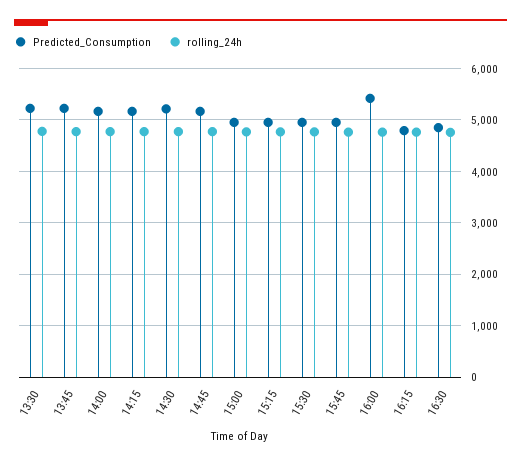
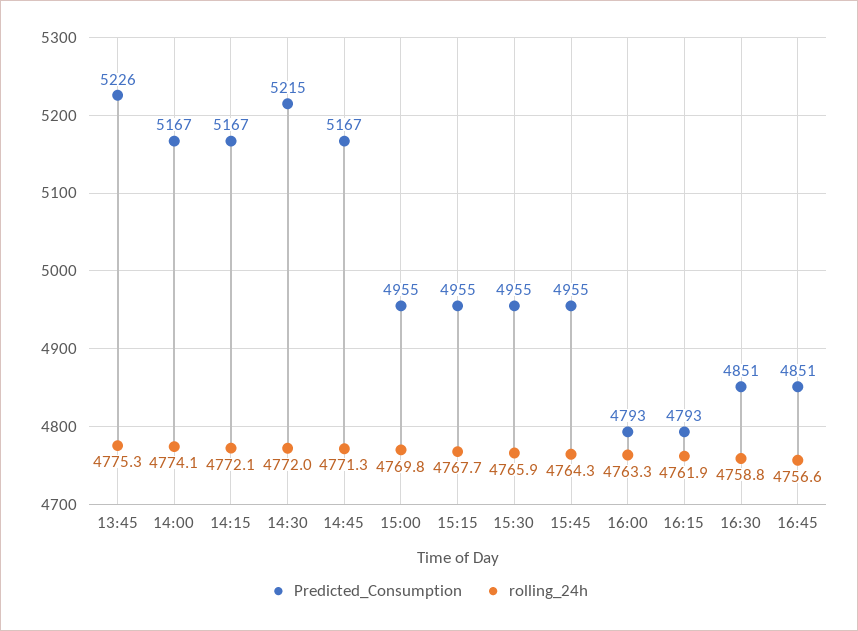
Predicted_Consumption, 13:30: 5200 -> none
rolling_24h, 13:30: 4800 -> none
Predicted_Consumption, 16:00: 5400 -> 4793
Predicted_Consumption, 16:45: none -> 4851
rolling_24h, 16:45: none -> 4756.6

